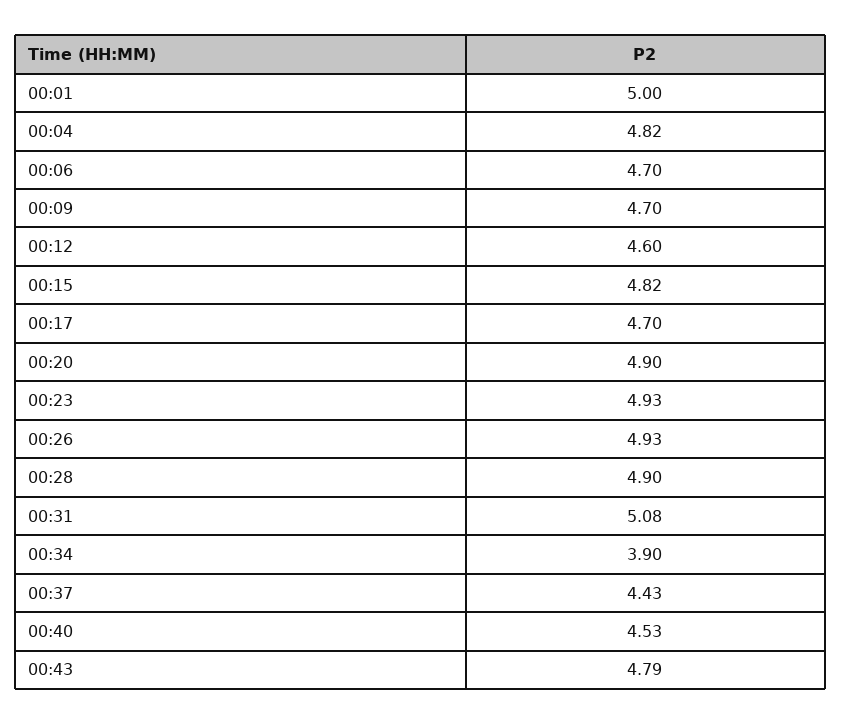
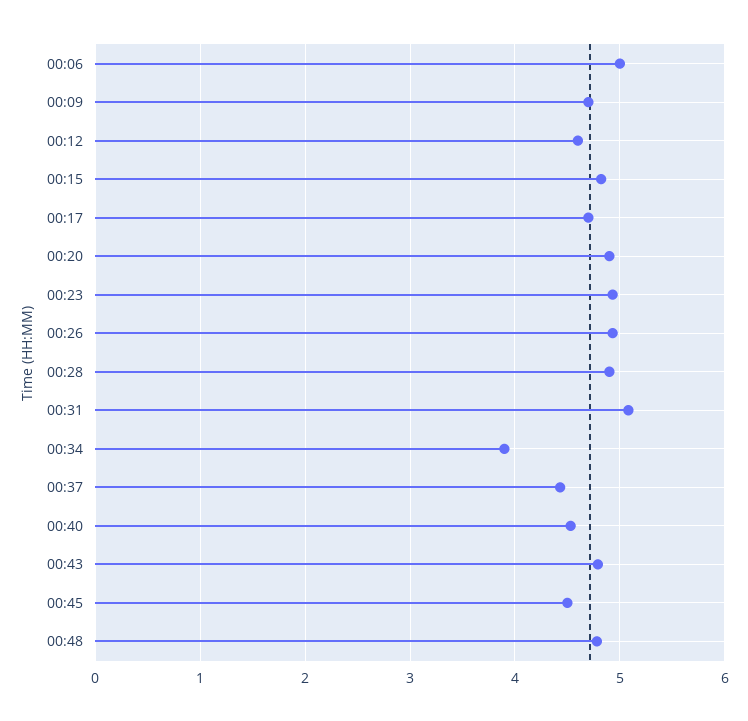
00:01: 5 -> none
00:04: 4.82 -> none
00:06: 4.7 -> 5
00:45: none -> 4.5
00:48: none -> 4.8

